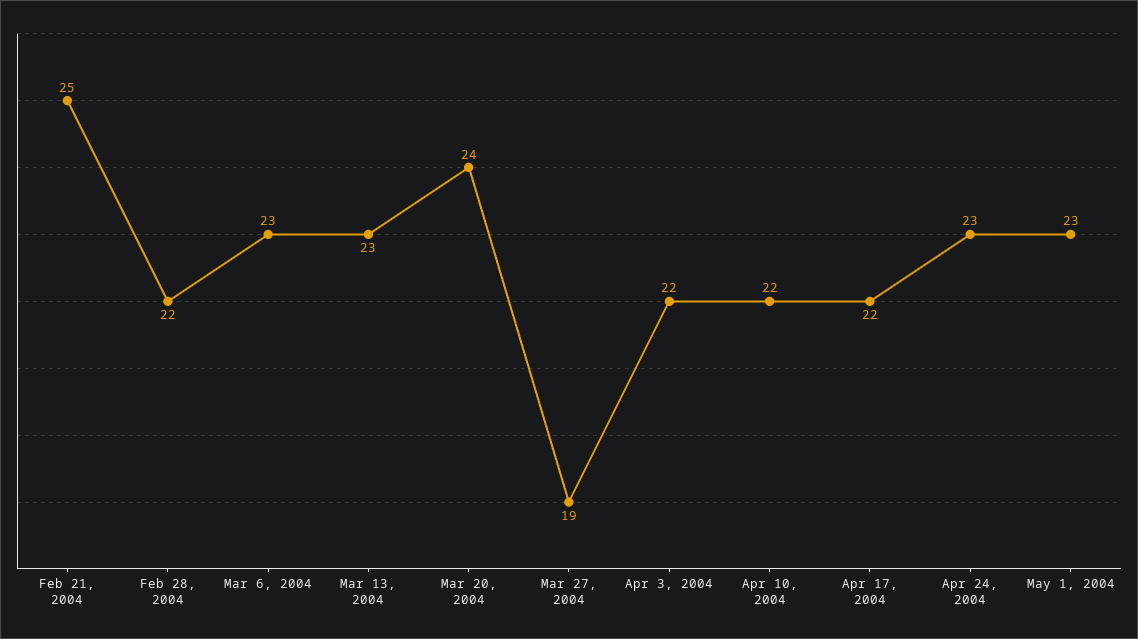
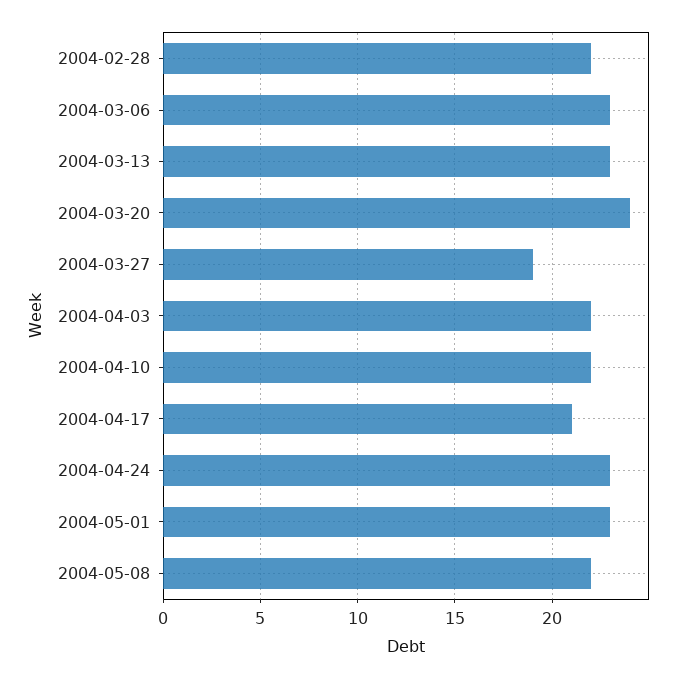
Feb 21, 2004: 25 -> none
Apr 17, 2004: 22 -> 21
2004-05-08: none -> 22

